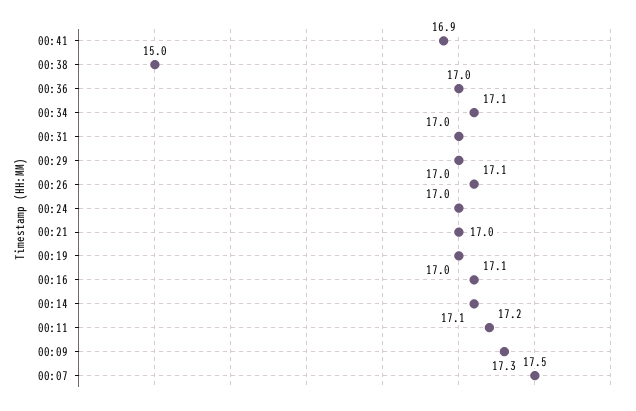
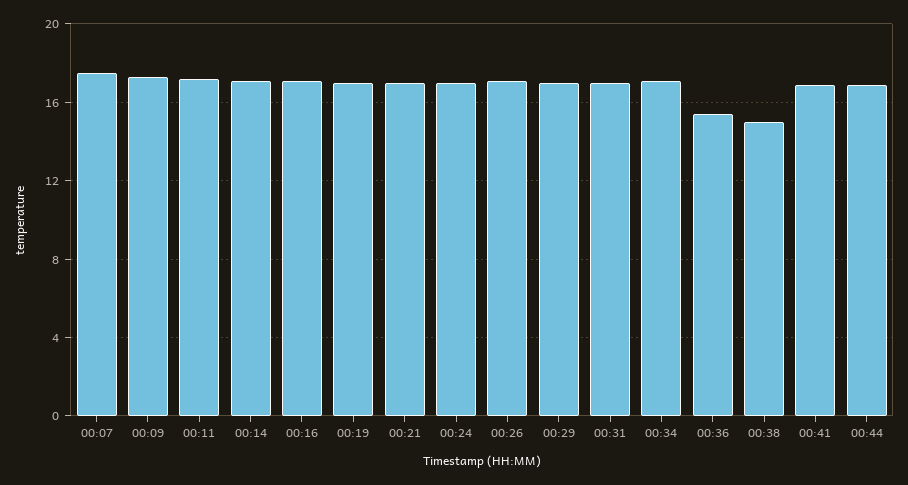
00:36: 17 -> 15.5
00:44: none -> 17

